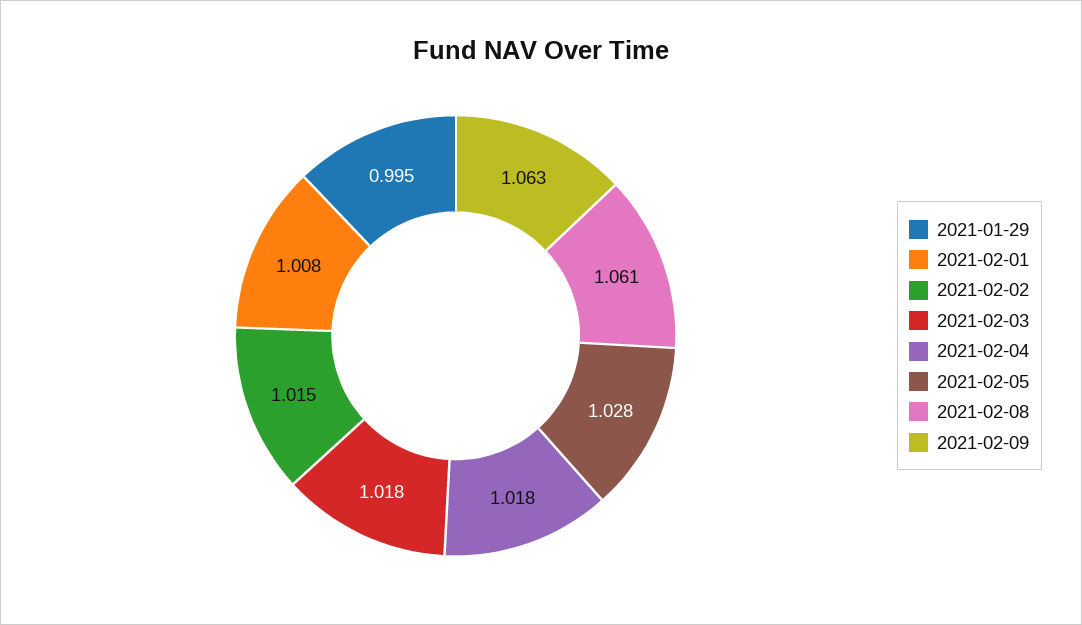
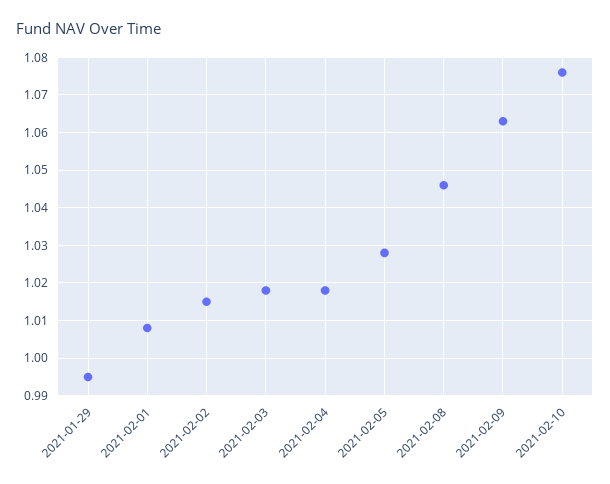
2021-02-08: 1.061 -> 1.045
2021-02-10: none -> 1.075

